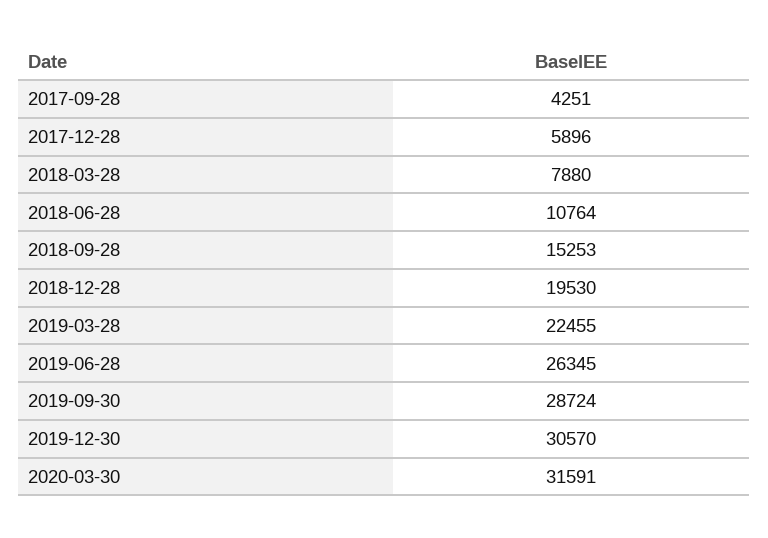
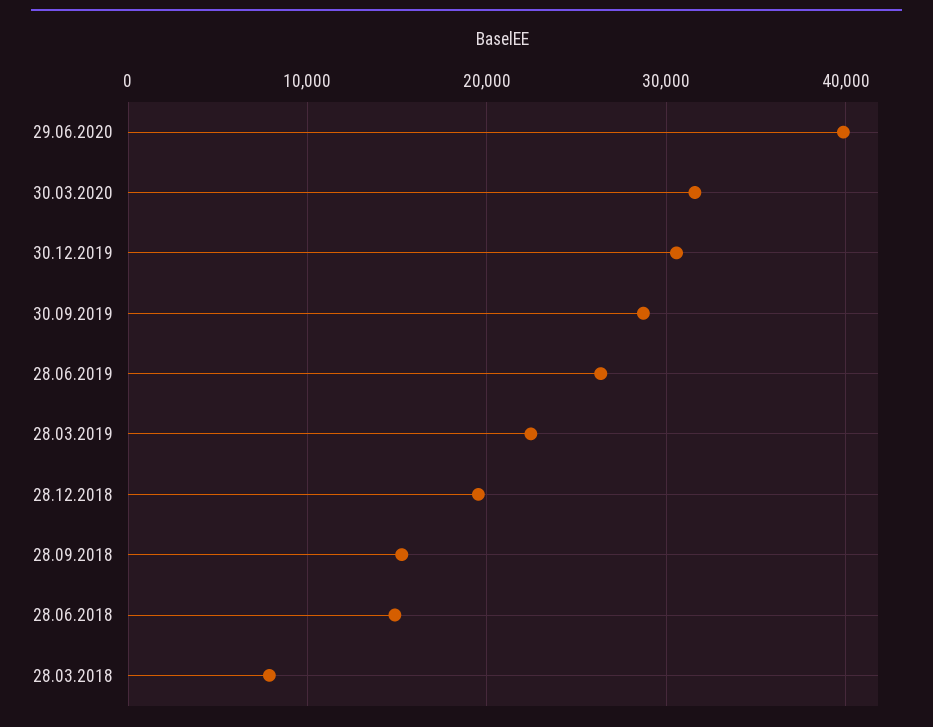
2017-09-28: 4251 -> none
2017-12-28: 5896 -> none
2018-06-28: 10764 -> 15000
29.06.2020: none -> 40000

